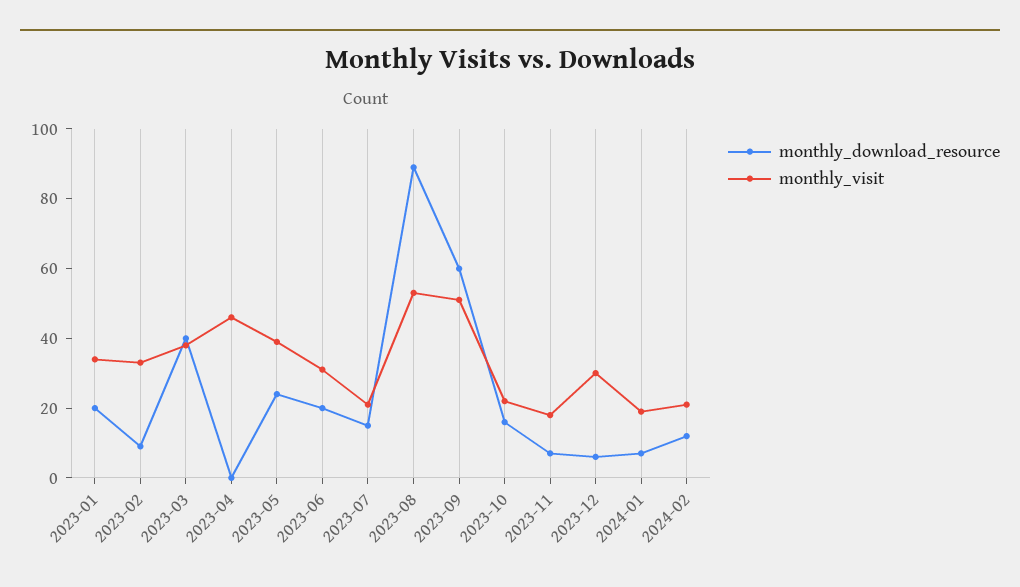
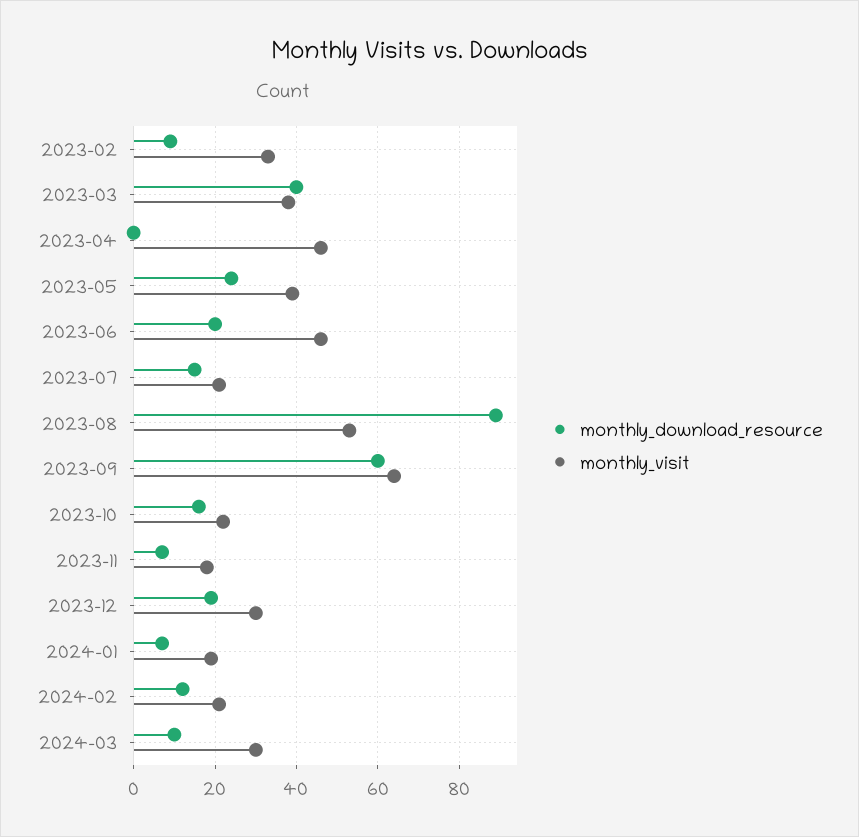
monthly_download_resource, 2023-01: 20 -> none
monthly_visit, 2023-01: 35 -> none
monthly_visit, 2023-06: 30 -> 45
monthly_visit, 2023-09: 50 -> 65
monthly_download_resource, 2023-12: 5 -> 20
monthly_download_resource, 2024-03: none -> 10
monthly_visit, 2024-03: none -> 30

